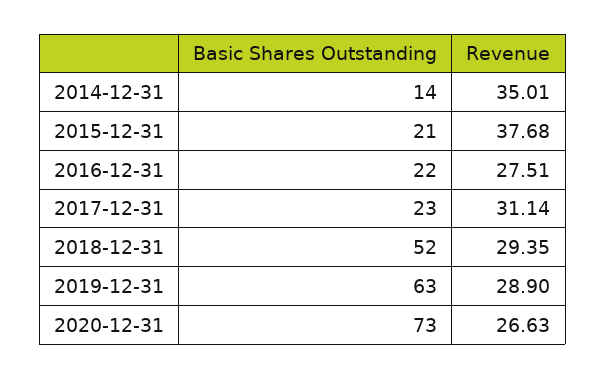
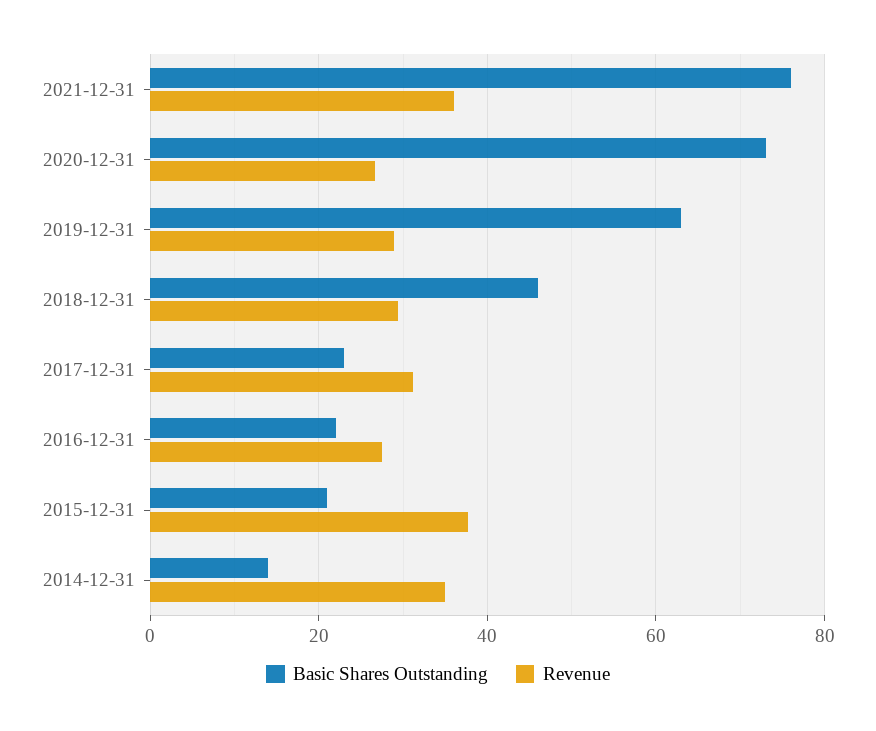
Basic Shares Outstanding, 2018-12-31: 52 -> 46
Basic Shares Outstanding, 2021-12-31: none -> 76
Revenue, 2021-12-31: none -> 36

